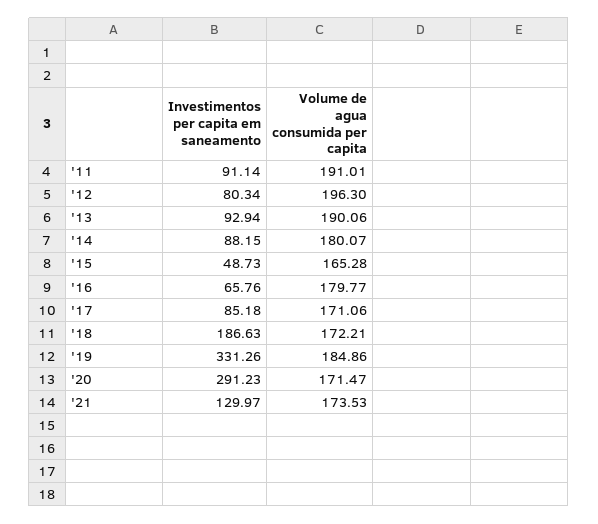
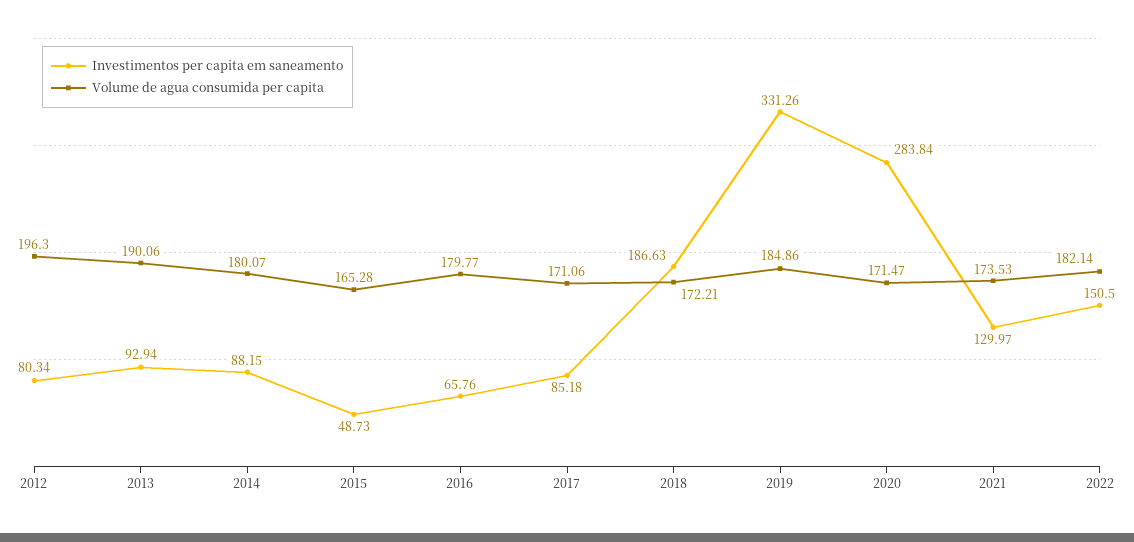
Investimentos per capita em saneamento, '11: 91.14 -> none
Volume de agua consumida per capita, '11: 191.01 -> none
Investimentos per capita em saneamento, '20: 291.23 -> 283.84
Investimentos per capita em saneamento, 2022: none -> 150.5
Volume de agua consumida per capita, 2022: none -> 182.14

